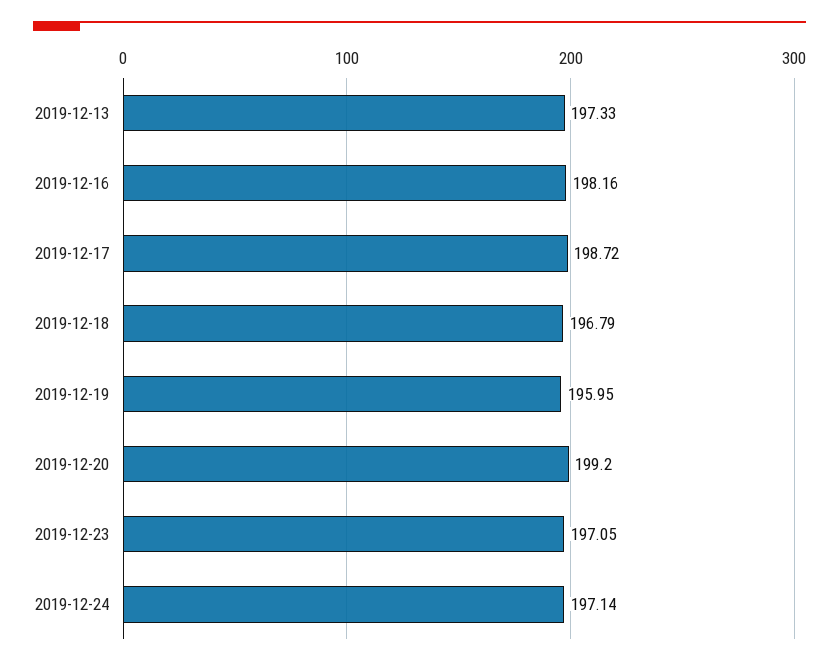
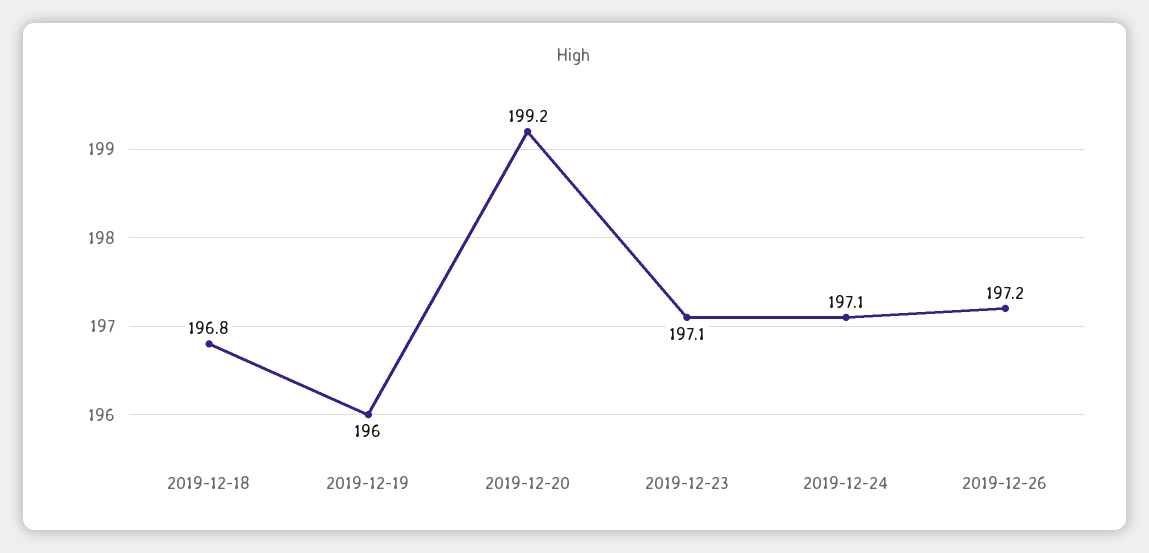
2019-12-13: 197.33 -> none
2019-12-16: 198.16 -> none
2019-12-17: 198.72 -> none
2019-12-26: none -> 197.2

